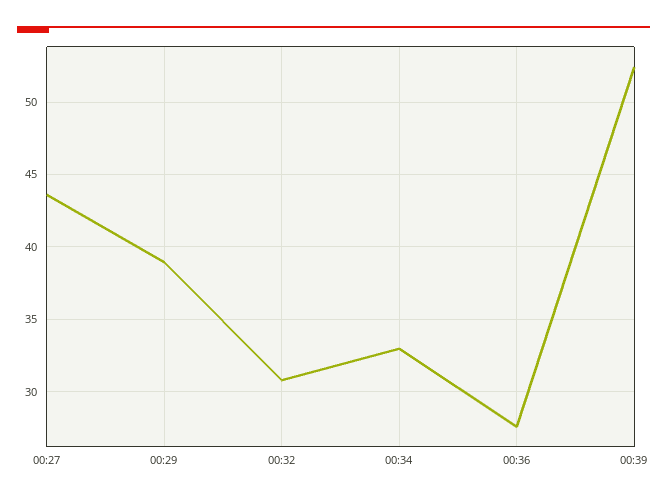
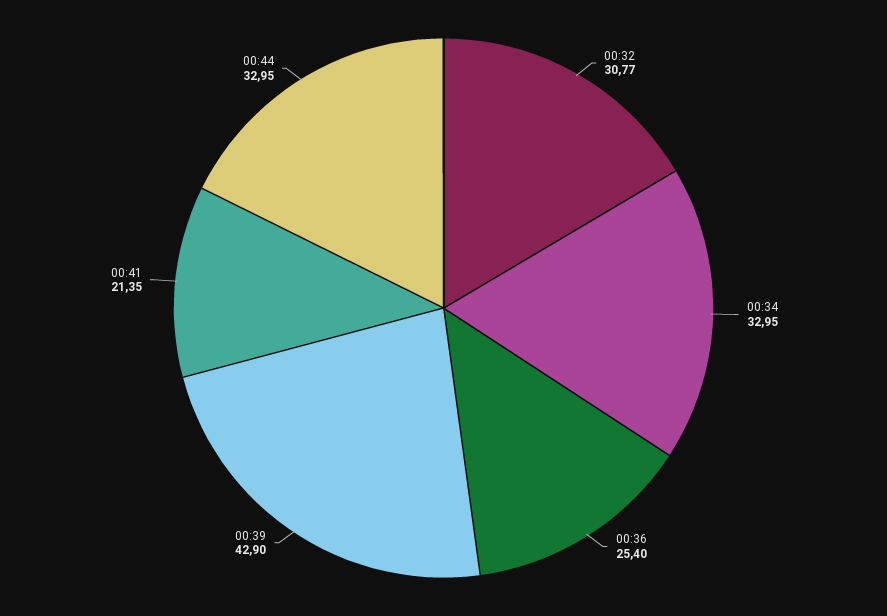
00:27: 43.5 -> none
00:29: 39 -> none
00:36: 27.5 -> 25.4
00:39: 52.5 -> 42.9
00:41: none -> 21.35
00:44: none -> 32.95

